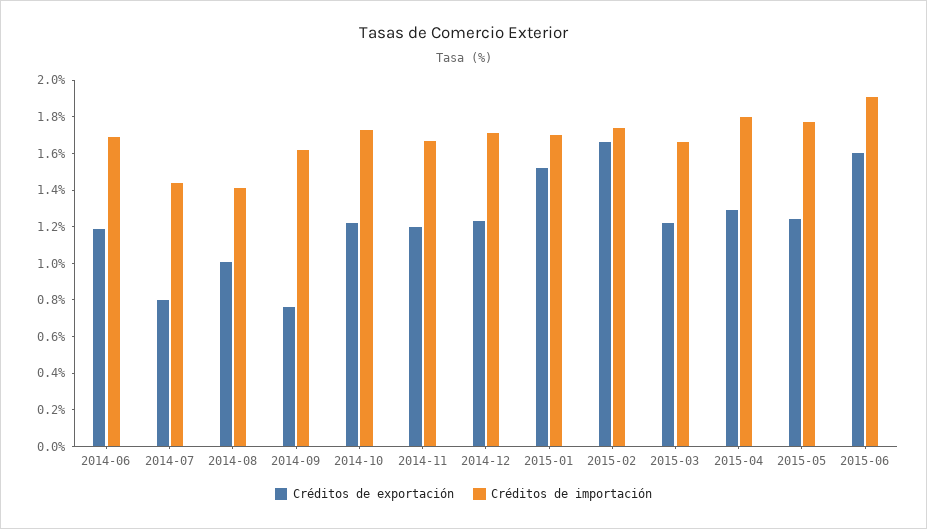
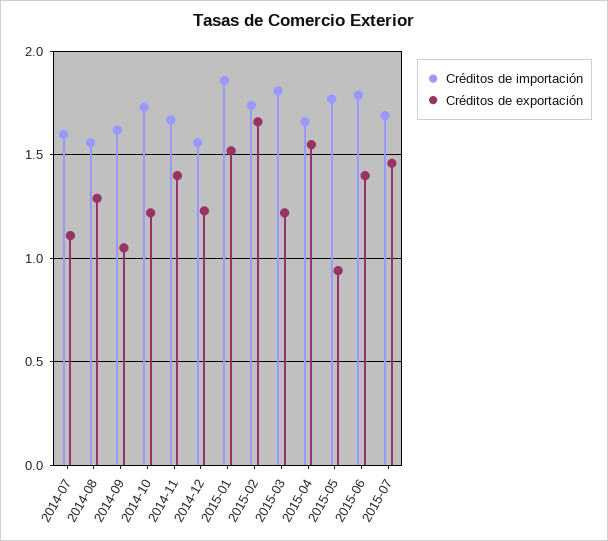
Créditos de exportación, 2014-06: 1.2 -> none
Créditos de importación, 2014-06: 1.7 -> none
Créditos de exportación, 2014-07: 0.8 -> 1.1
Créditos de importación, 2014-07: 1.45 -> 1.6
Créditos de exportación, 2014-08: 1 -> 1.3
Créditos de importación, 2014-08: 1.4 -> 1.55
Créditos de exportación, 2014-09: 0.75 -> 1.05
Créditos de exportación, 2014-11: 1.2 -> 1.4
Créditos de importación, 2014-12: 1.7 -> 1.55
Créditos de importación, 2015-01: 1.7 -> 1.85
Créditos de importación, 2015-03: 1.65 -> 1.8
Créditos de exportación, 2015-04: 1.3 -> 1.55
Créditos de importación, 2015-04: 1.8 -> 1.65
Créditos de exportación, 2015-05: 1.25 -> 0.95
Créditos de exportación, 2015-06: 1.6 -> 1.4
Créditos de importación, 2015-06: 1.9 -> 1.8
Créditos de importación, 2015-07: none -> 1.7
Créditos de exportación, 2015-07: none -> 1.45

